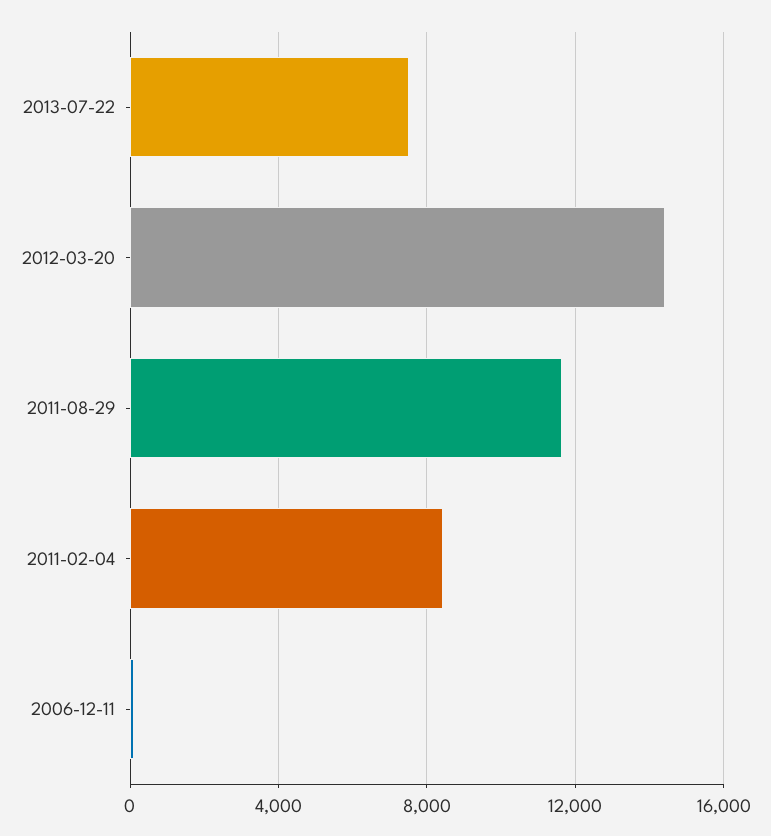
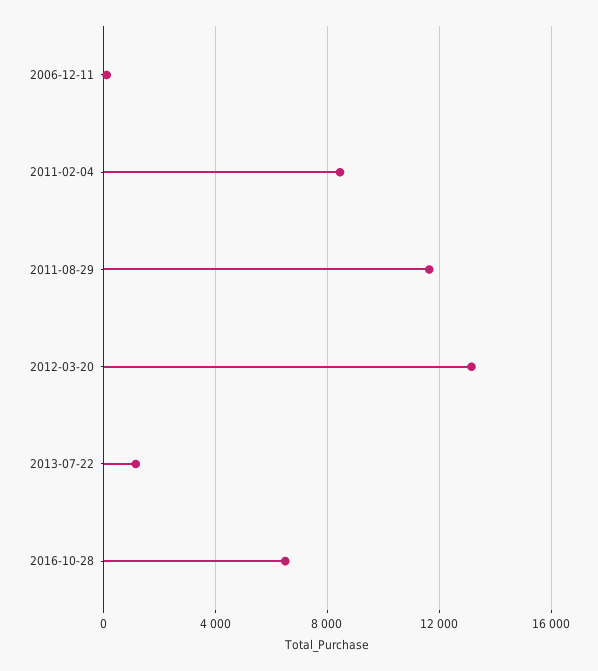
2013-07-22: 7500 -> 1000
2012-03-20: 14500 -> 13000
2016-10-28: none -> 6500

